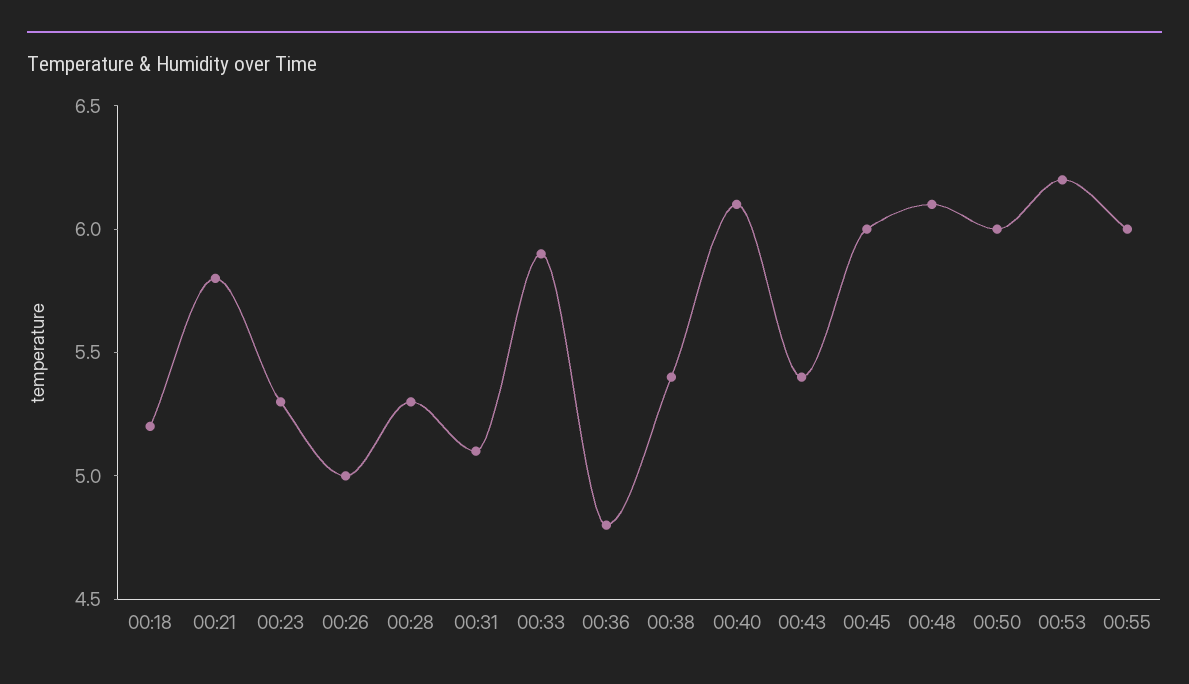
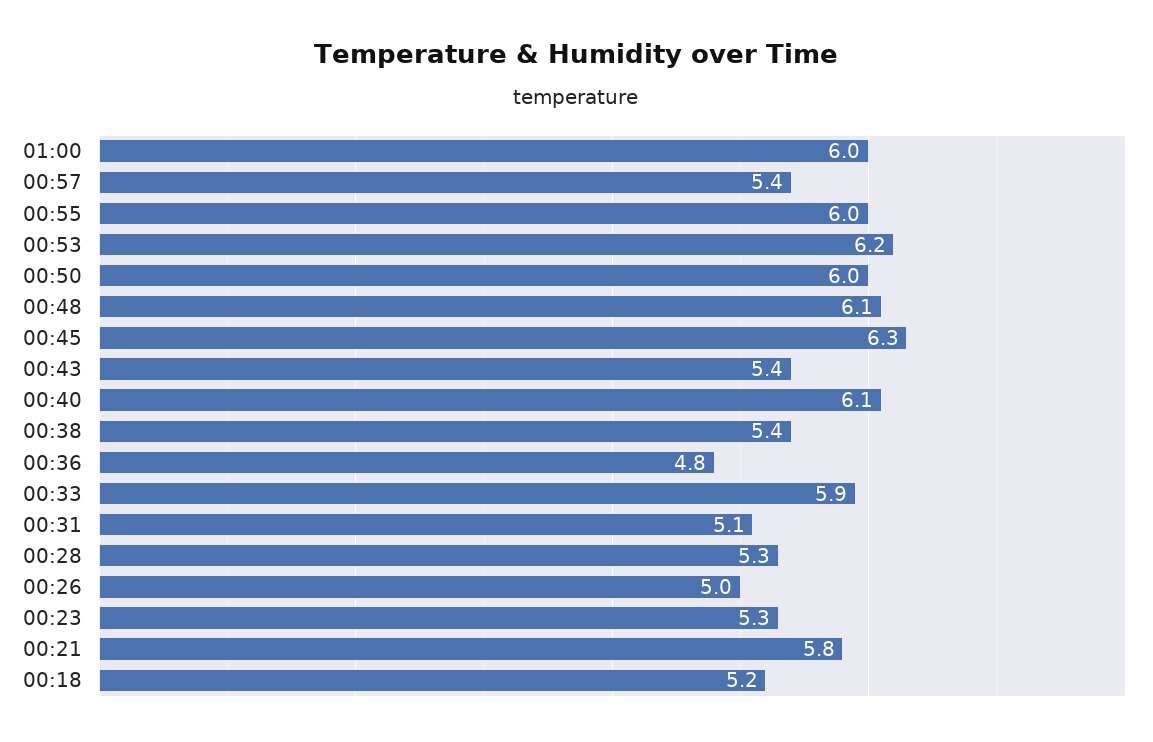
00:45: 6 -> 6.3
01:00: none -> 6
00:57: none -> 5.4

